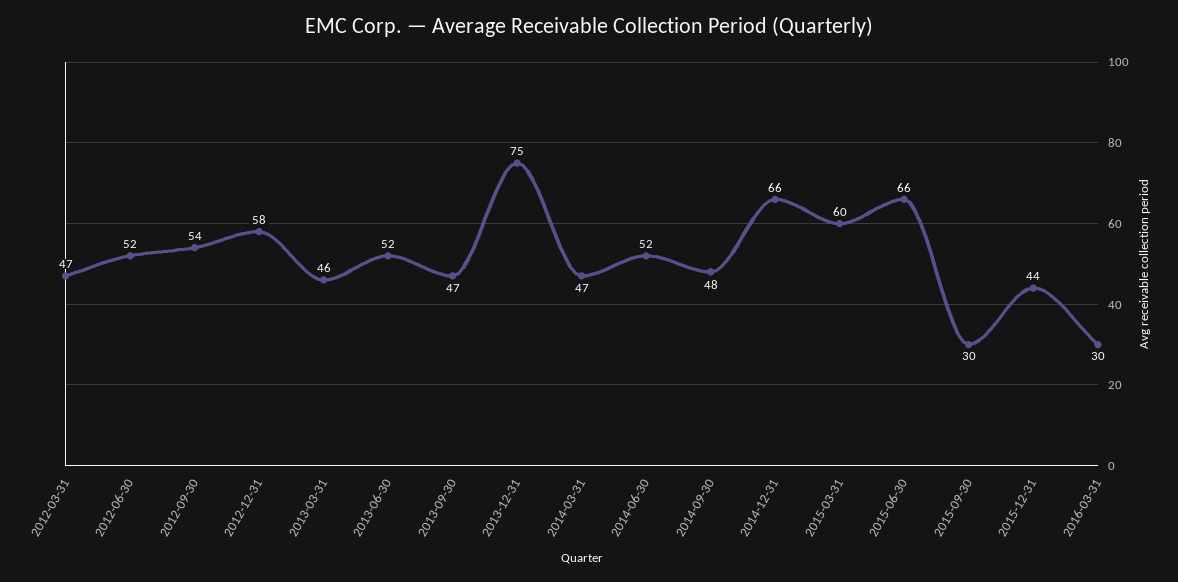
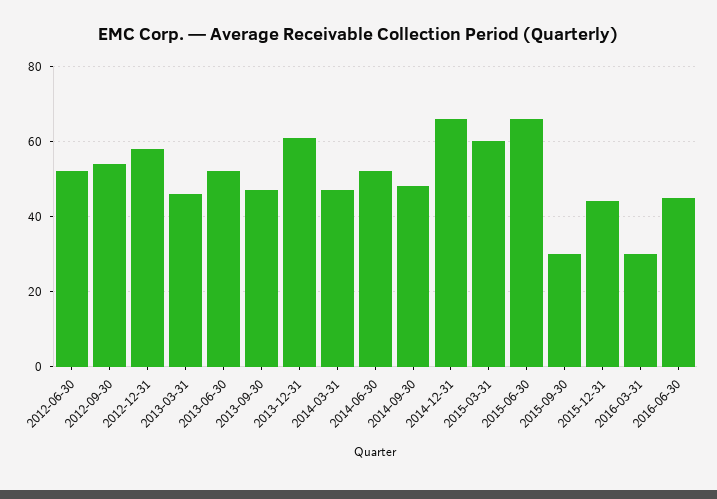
2012-03-31: 47 -> none
2013-12-31: 75 -> 60
2016-06-30: none -> 45

